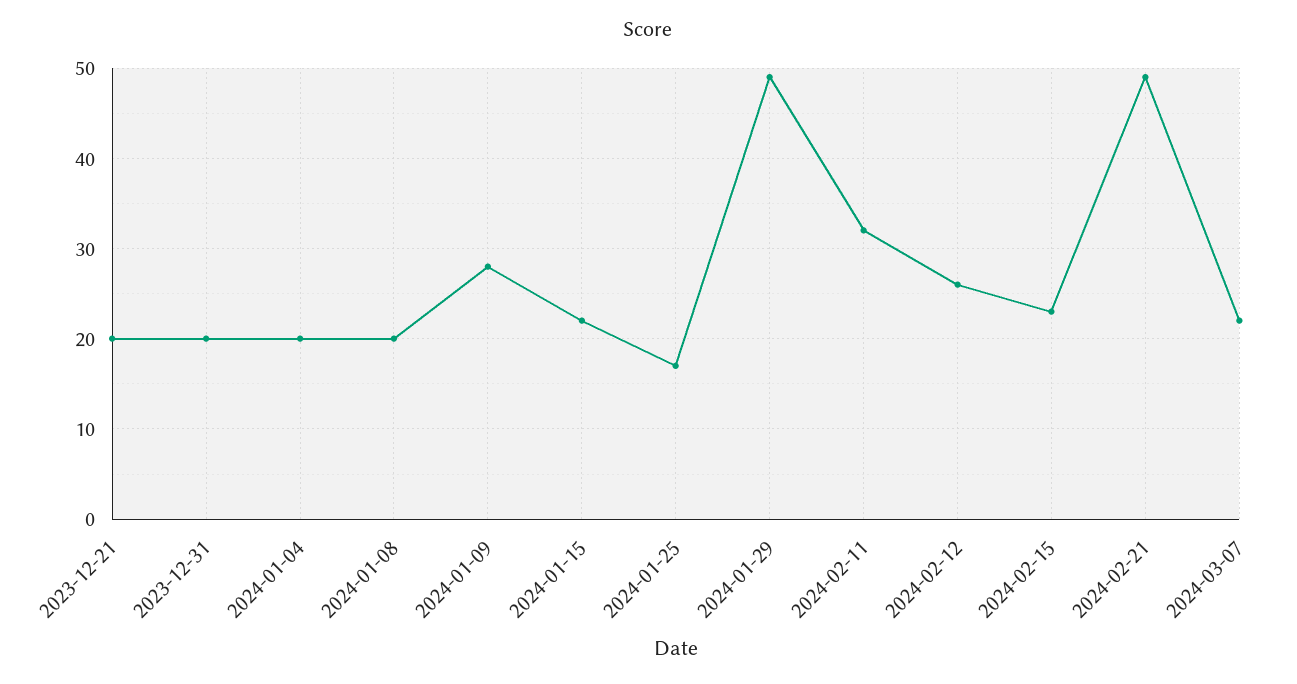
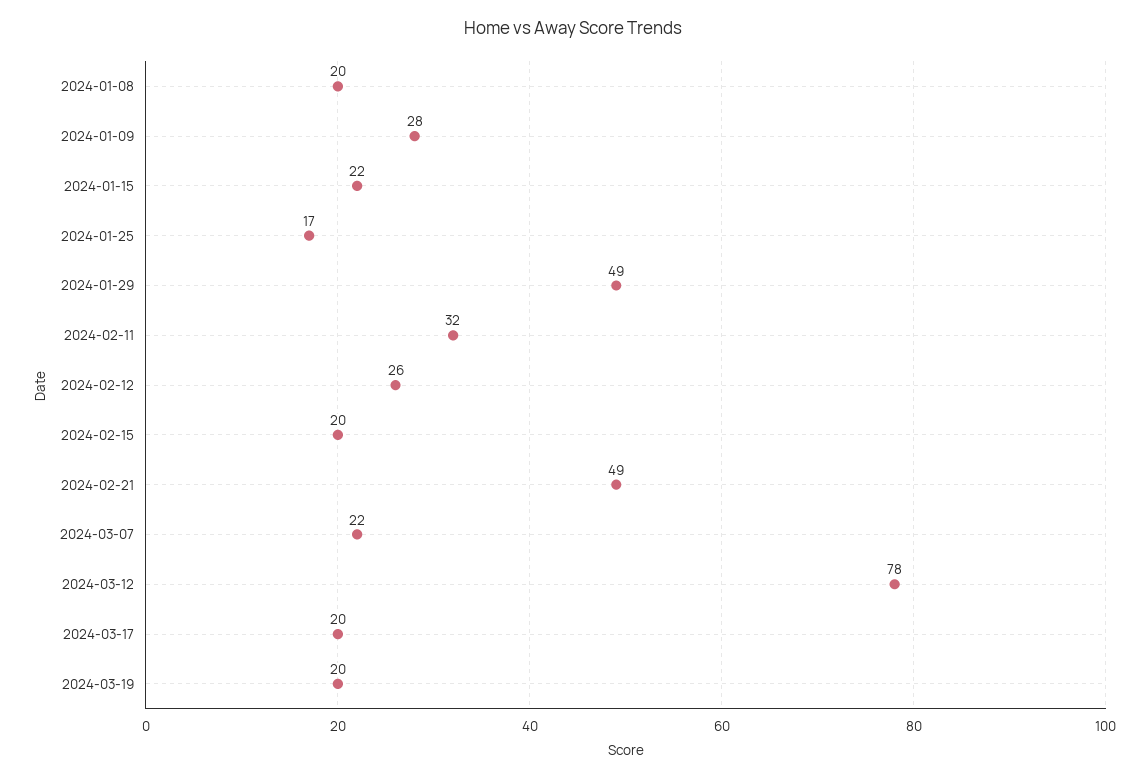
2023-12-21: 20 -> none
2023-12-31: 20 -> none
2024-01-04: 20 -> none
2024-02-15: 23 -> 20
2024-03-12: none -> 78
2024-03-17: none -> 20
2024-03-19: none -> 20

